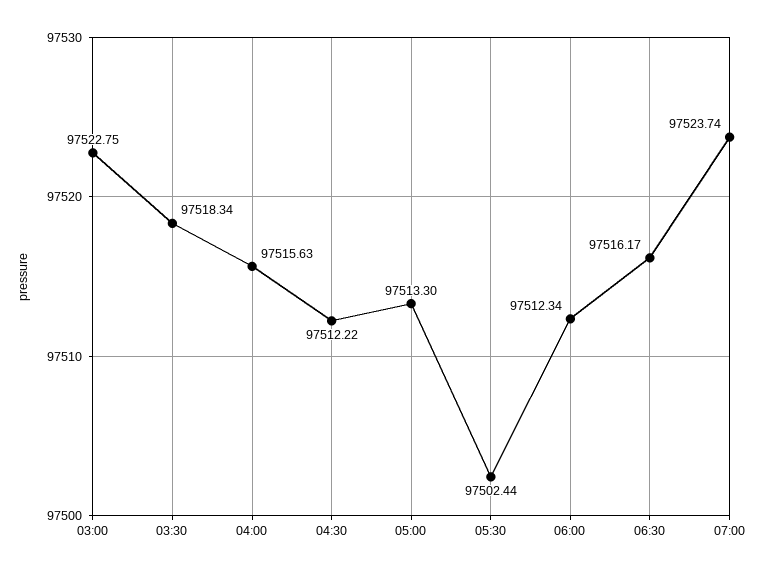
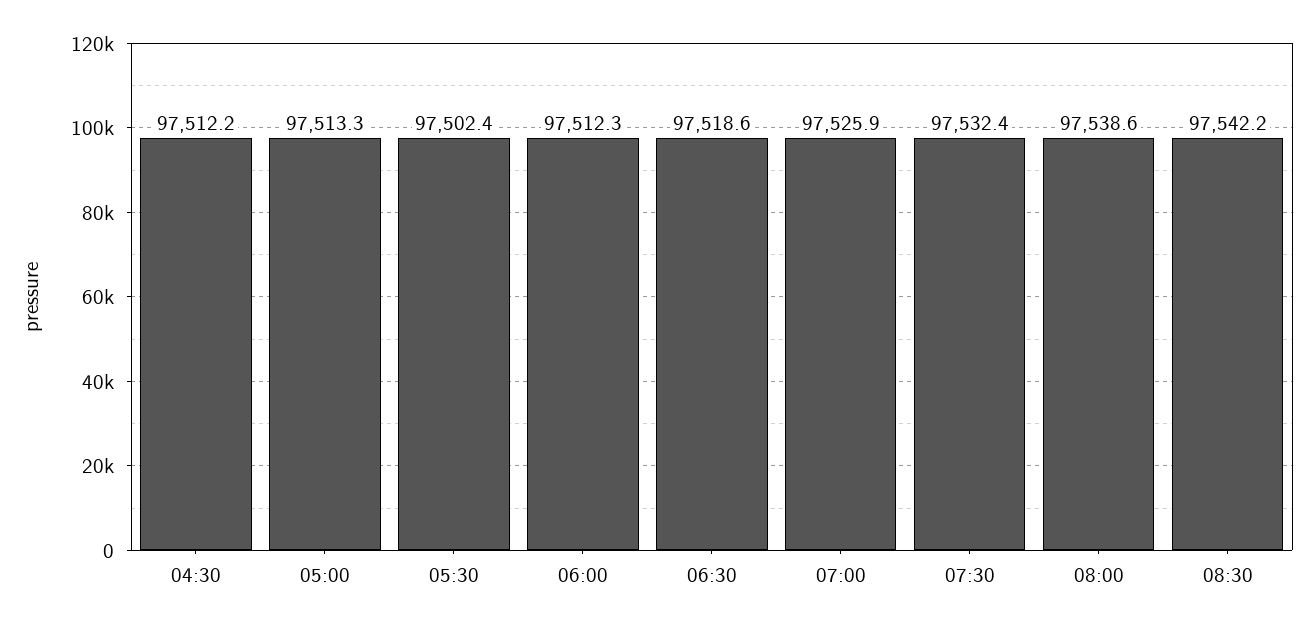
03:00: 97522.75 -> none
03:30: 97518.34 -> none
04:00: 97515.63 -> none
06:30: 97516.17 -> 97518.6
07:00: 97523.74 -> 97525.9
07:30: none -> 97532.4
08:00: none -> 97538.6
08:30: none -> 97542.2

